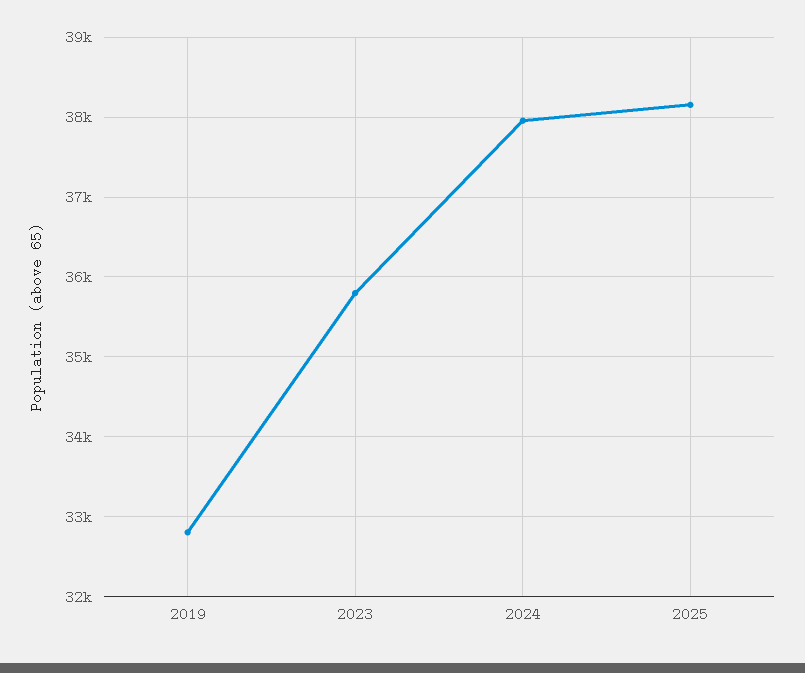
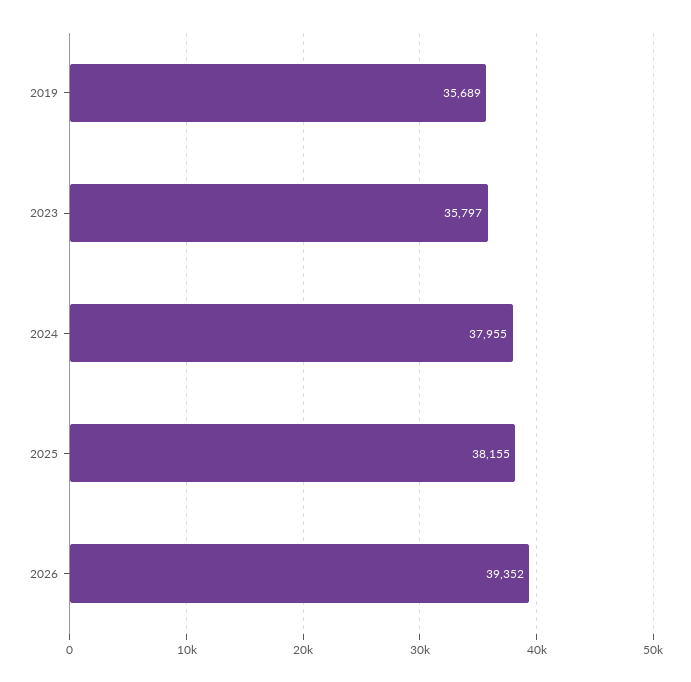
2019: 32800 -> 35689
2026: none -> 39352

